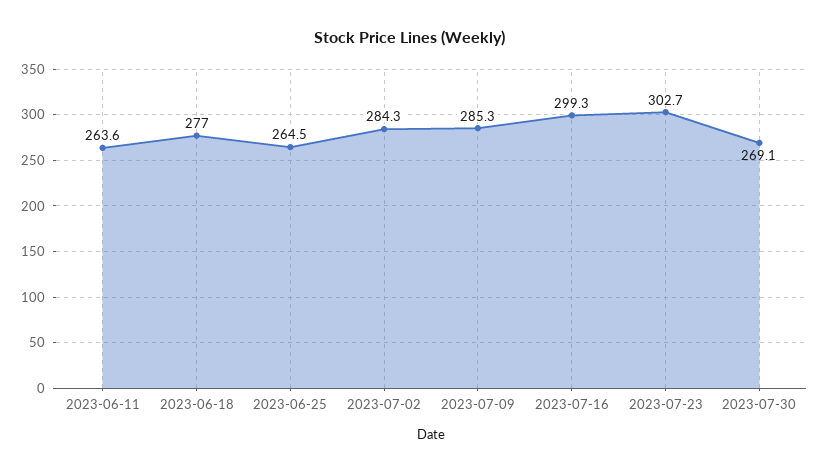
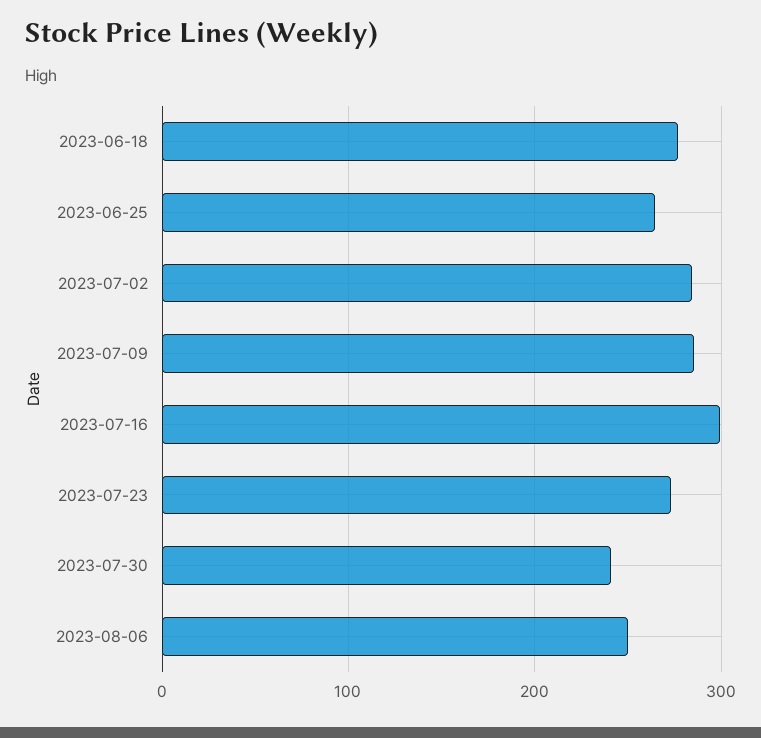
2023-06-11: 263.6 -> none
2023-07-23: 302.7 -> 270
2023-07-30: 269.1 -> 240
2023-08-06: none -> 250

